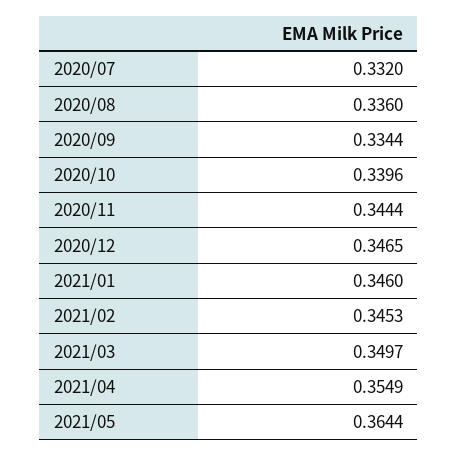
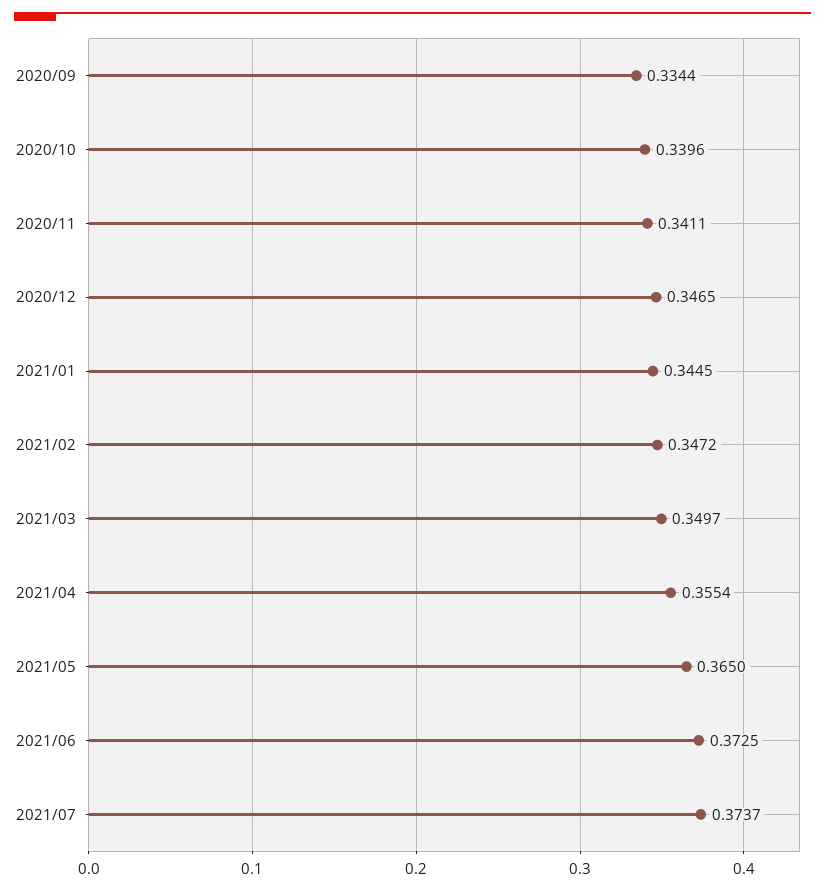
2020/07: 0.332 -> none
2020/08: 0.336 -> none
2020/11: 0.3444 -> 0.3411
2021/01: 0.346 -> 0.3445
2021/02: 0.3453 -> 0.3472
2021/04: 0.3549 -> 0.3554
2021/05: 0.3644 -> 0.365
2021/06: none -> 0.3725
2021/07: none -> 0.3737

